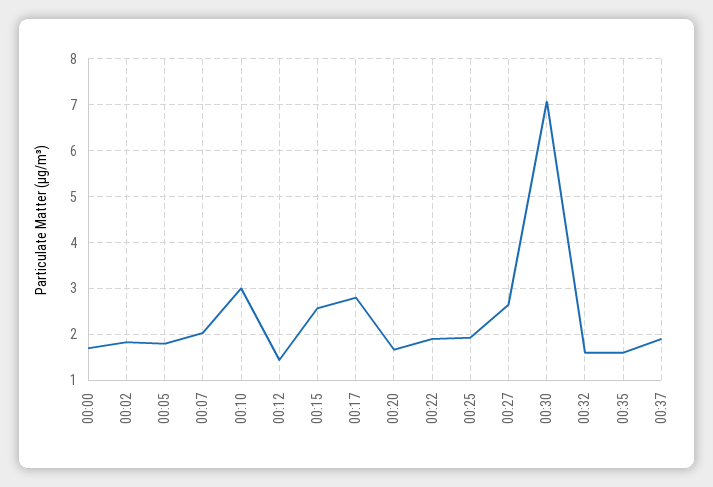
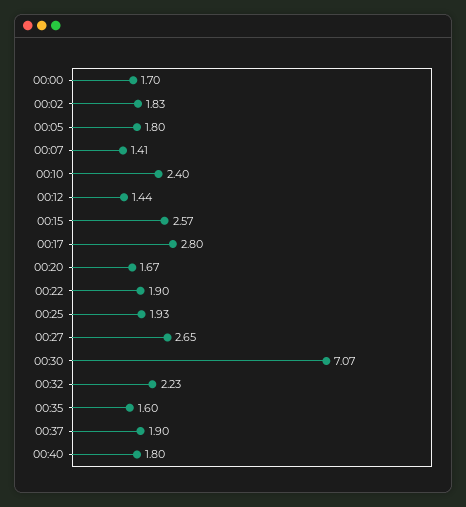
00:07: 2 -> 1.41
00:10: 3 -> 2.4
00:32: 1.6 -> 2.23
00:40: none -> 1.8

